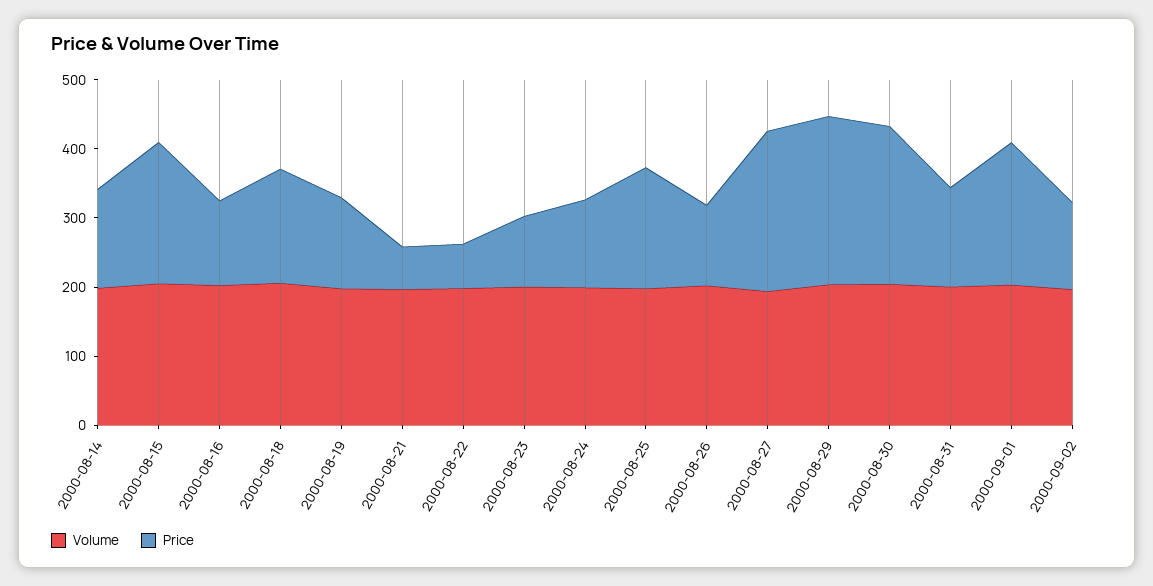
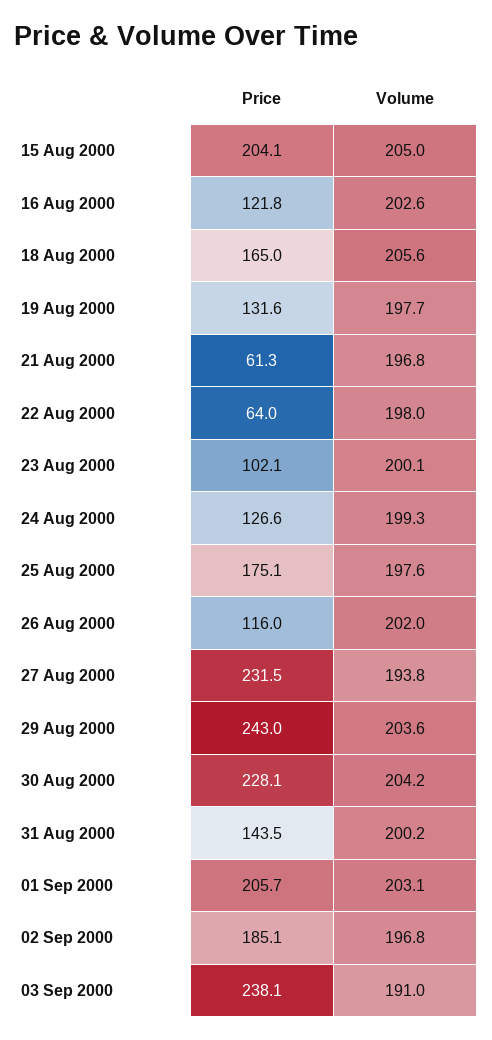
Volume, 2000-08-14: 200 -> none
Price, 2000-08-14: 140 -> none
Price, 2000-09-02: 120 -> 185.1
Price, 03 Sep 2000: none -> 238.1
Volume, 03 Sep 2000: none -> 191

